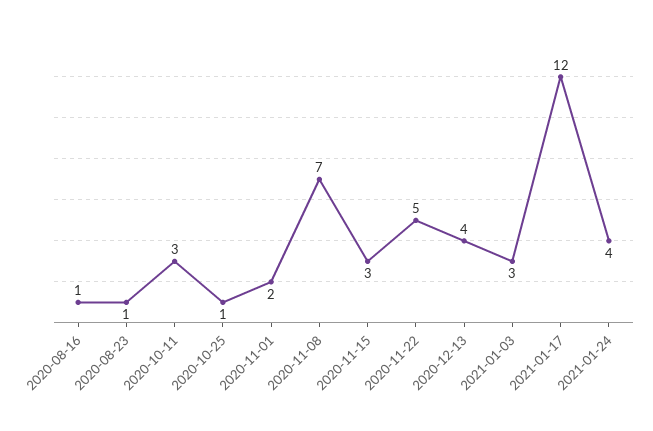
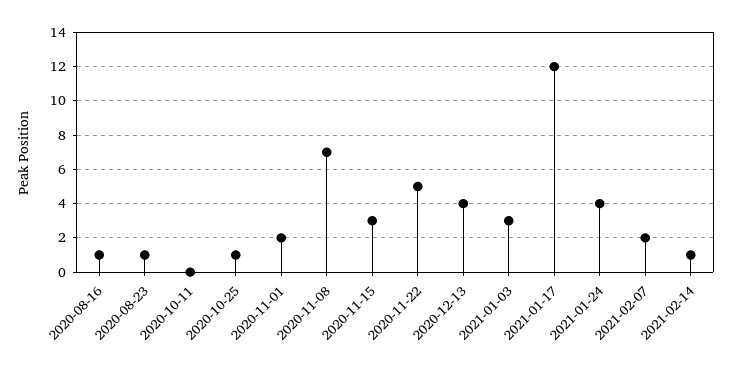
2020-10-11: 3 -> 0
2021-02-07: none -> 2
2021-02-14: none -> 1

